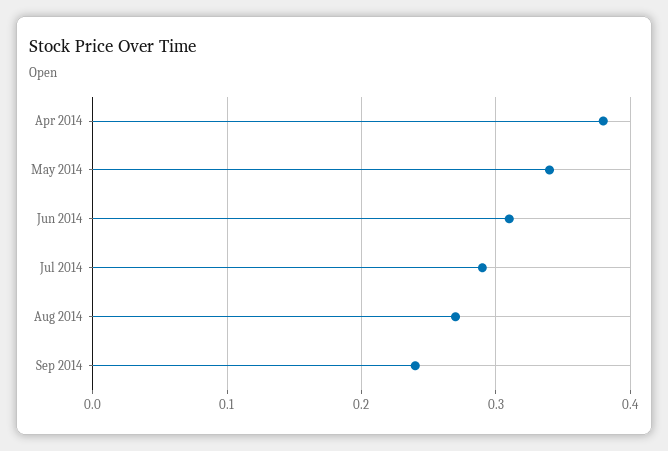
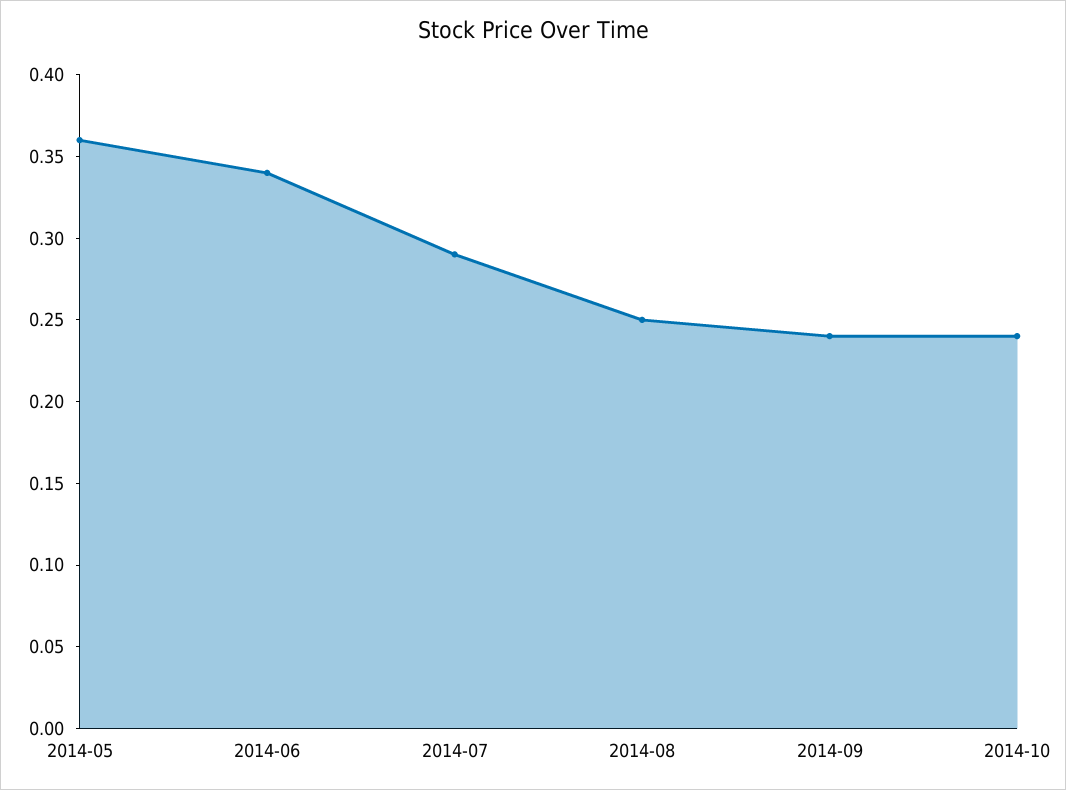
Apr 2014: 0.38 -> none
May 2014: 0.34 -> 0.36
Jun 2014: 0.31 -> 0.34
Aug 2014: 0.27 -> 0.25
2014-10: none -> 0.24

